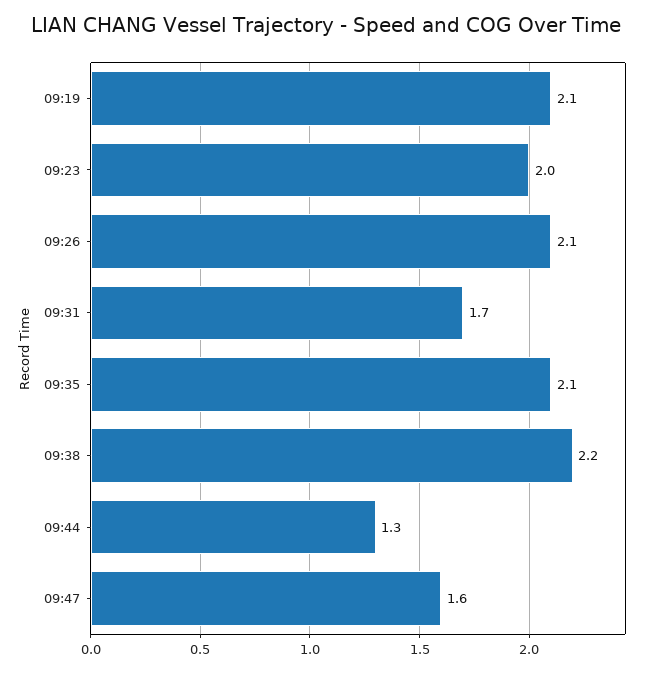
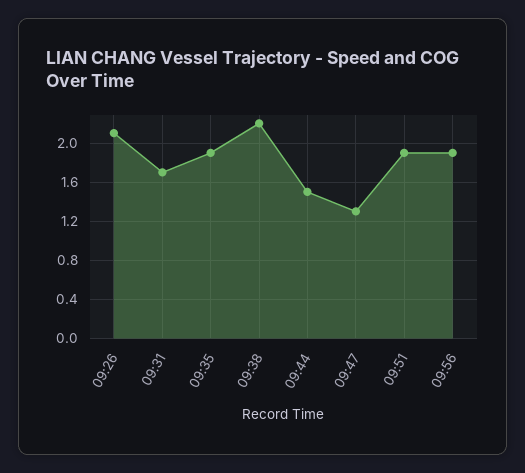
09:19: 2.1 -> none
09:23: 2 -> none
09:35: 2.1 -> 1.9
09:44: 1.3 -> 1.5
09:47: 1.6 -> 1.3
09:51: none -> 1.9
09:56: none -> 1.9

